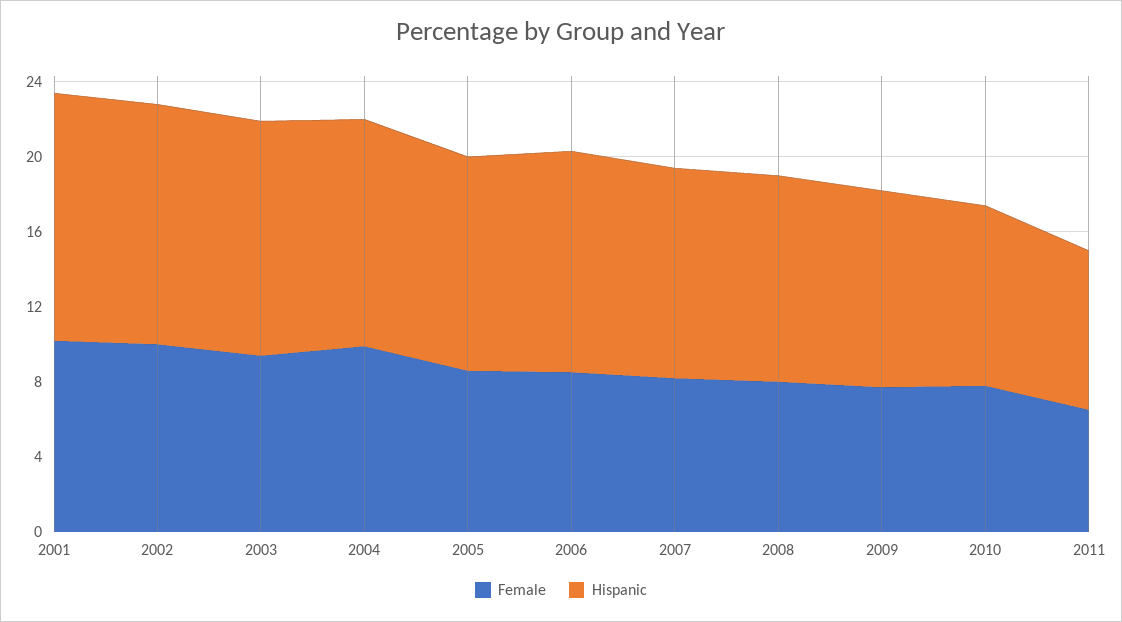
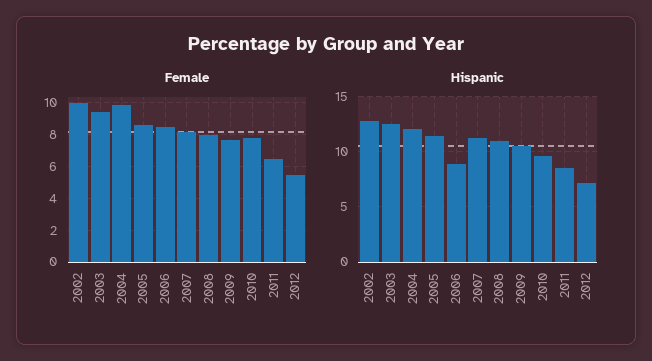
Female, 2001: 10 -> none
Hispanic, 2001: 13 -> none
Hispanic, 2006: 12 -> 9
Female, 2012: none -> 5.5
Hispanic, 2012: none -> 7

